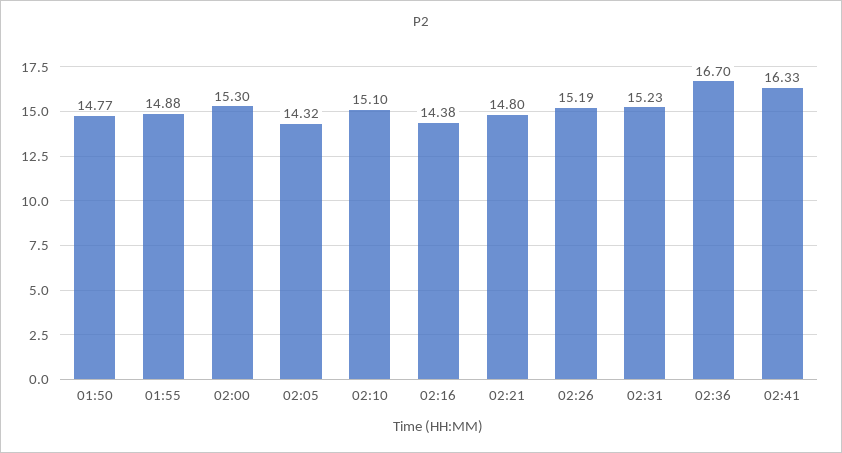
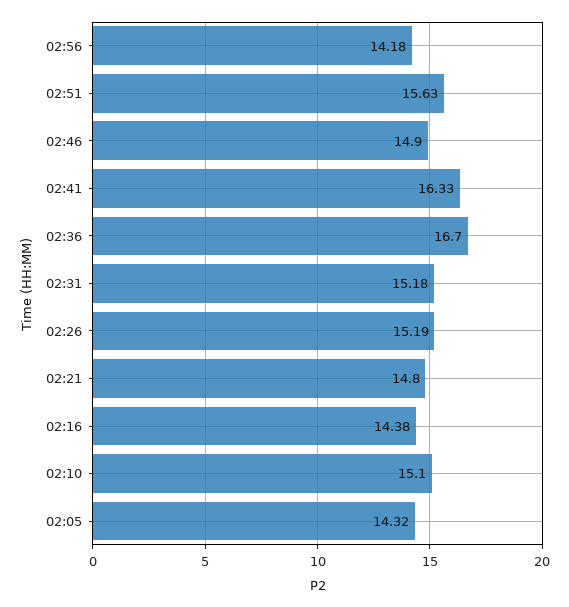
01:50: 14.77 -> none
01:55: 14.88 -> none
02:00: 15.3 -> none
02:31: 15.23 -> 15.18
02:56: none -> 14.18
02:51: none -> 15.63
02:46: none -> 14.9

